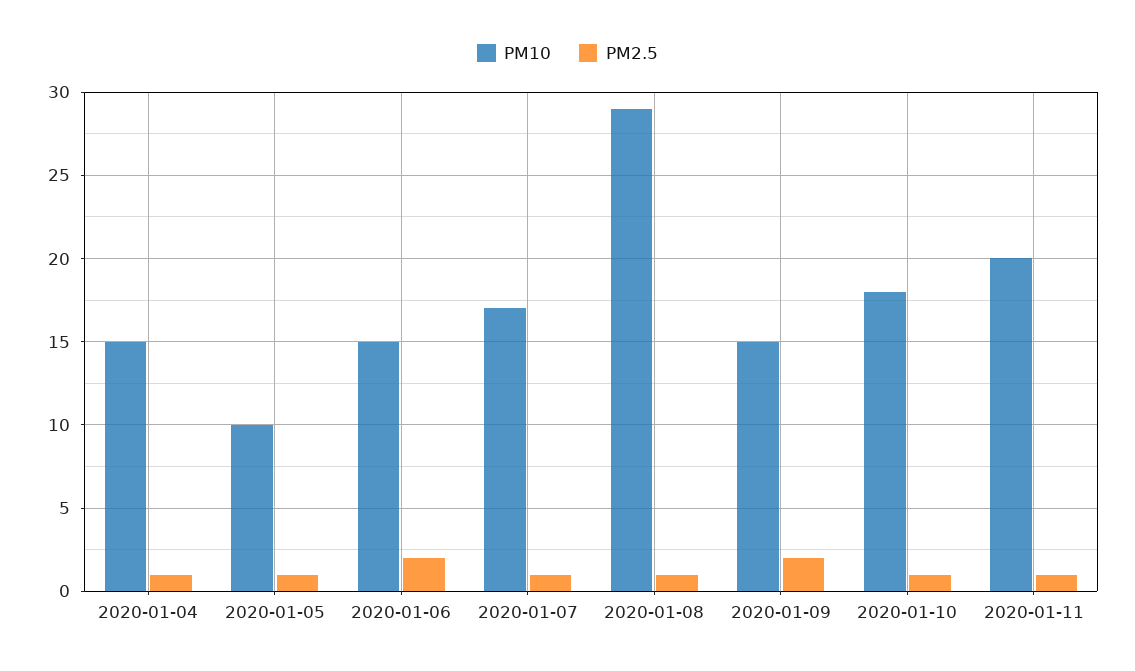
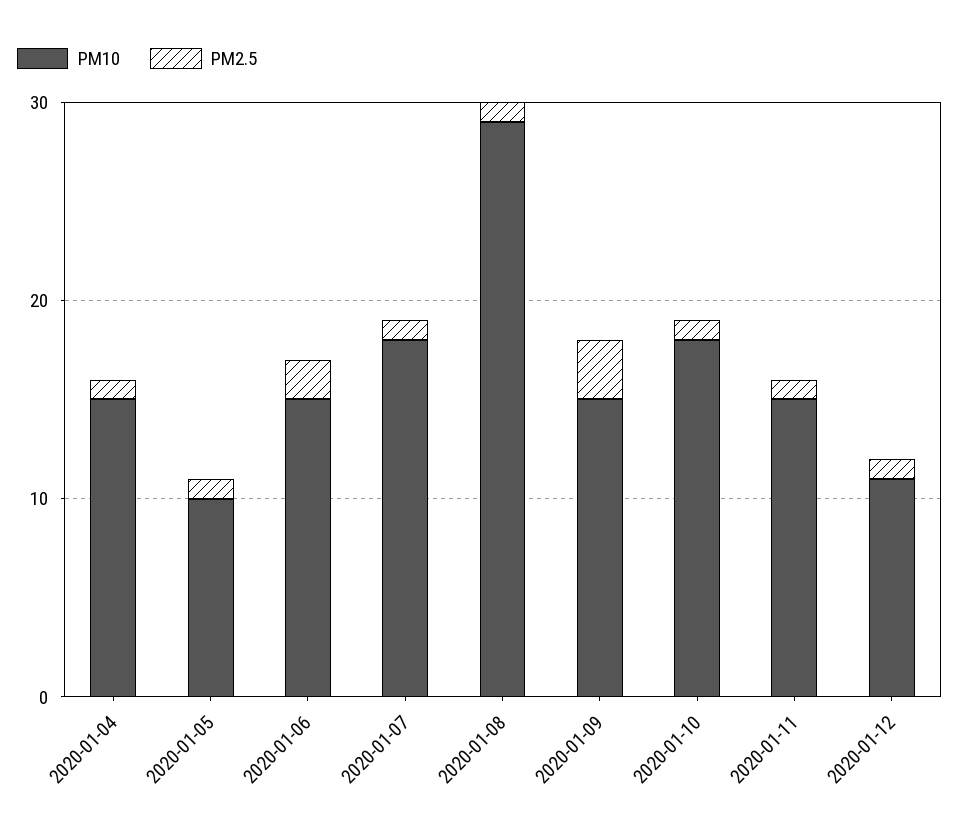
PM10, 2020-01-07: 17 -> 18
PM2.5, 2020-01-09: 2 -> 3
PM10, 2020-01-11: 20 -> 15
PM10, 2020-01-12: none -> 11
PM2.5, 2020-01-12: none -> 1

